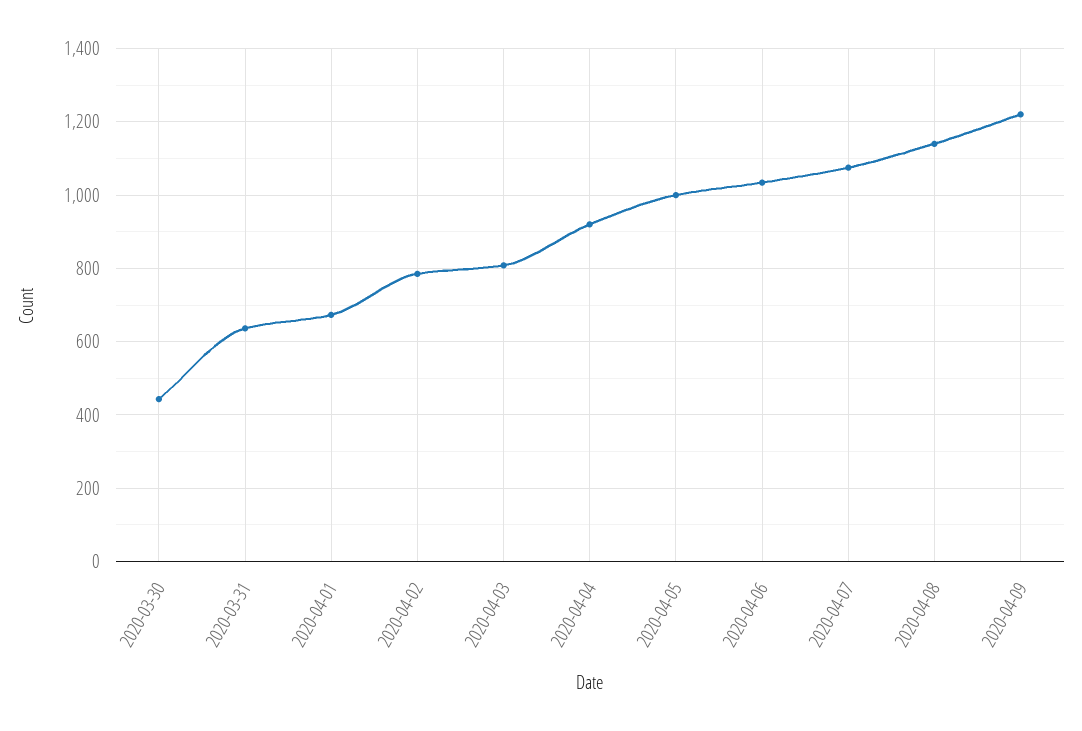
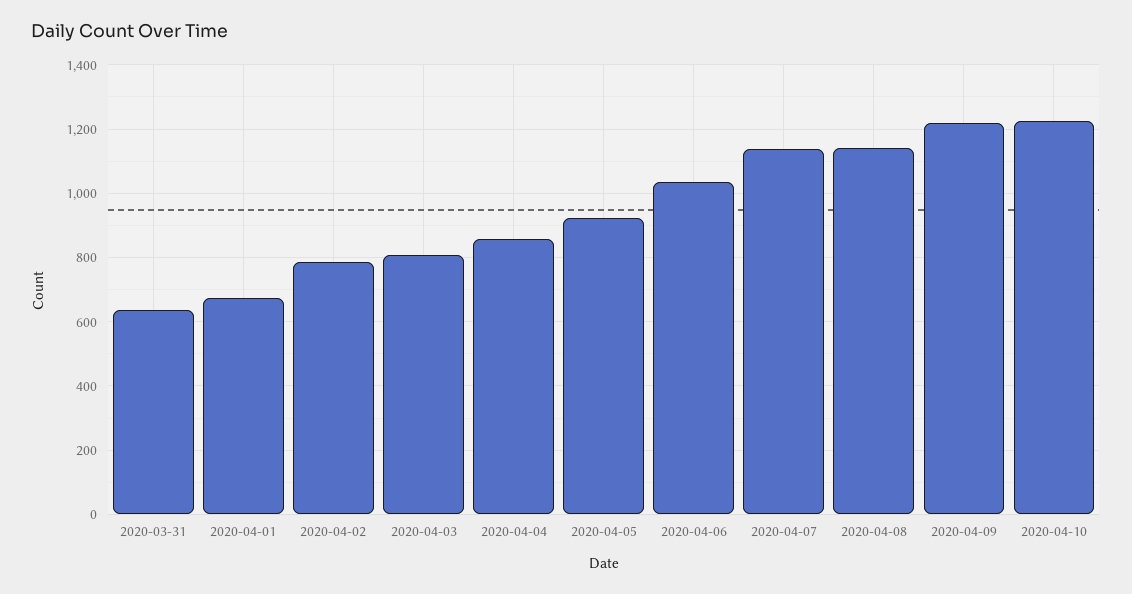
2020-03-30: 440 -> none
2020-04-04: 920 -> 860
2020-04-05: 1000 -> 920
2020-04-07: 1080 -> 1140
2020-04-10: none -> 1220

